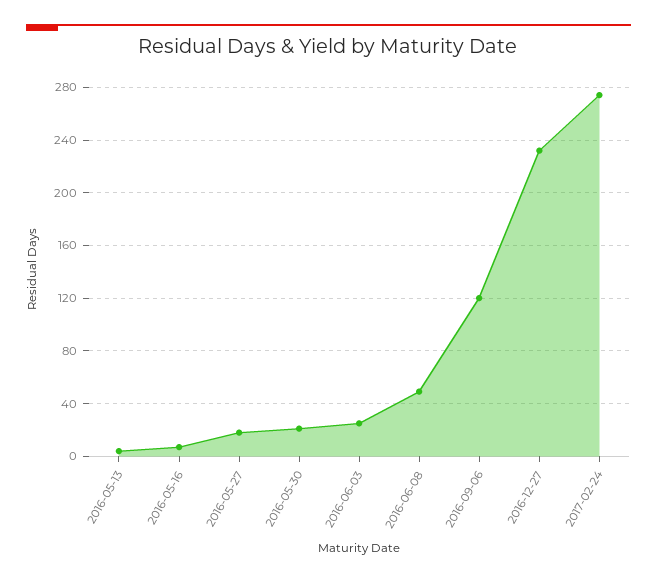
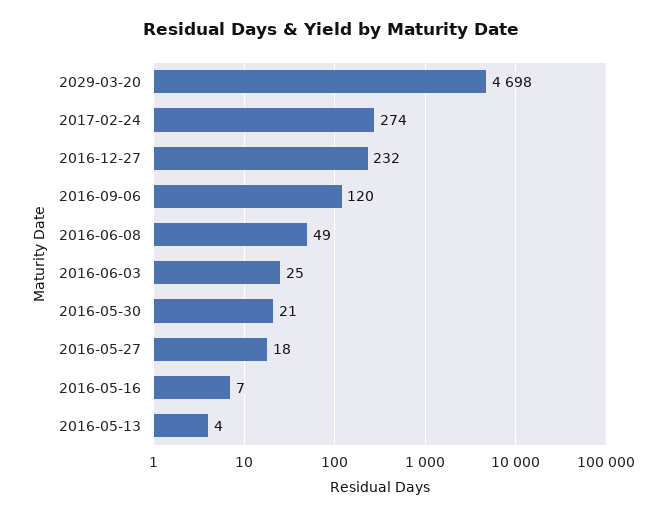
2029-03-20: none -> 4698

